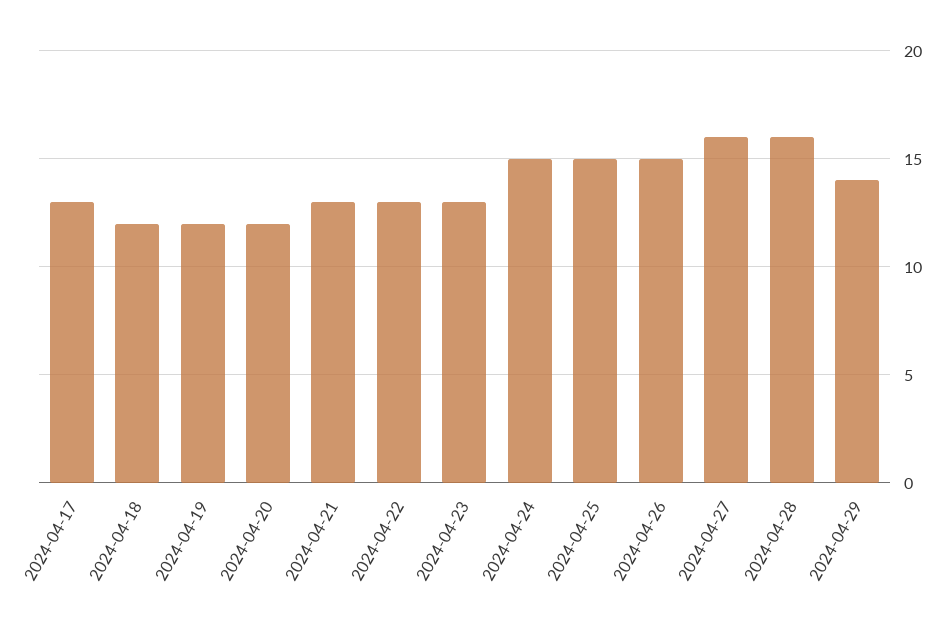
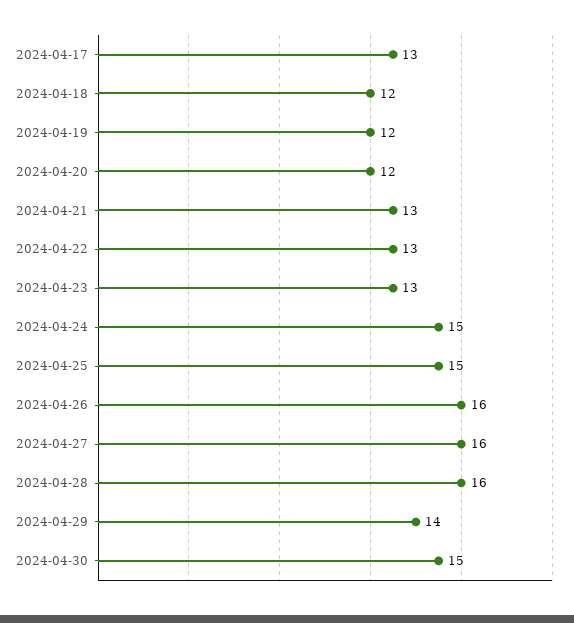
2024-04-26: 15 -> 16
2024-04-30: none -> 15

